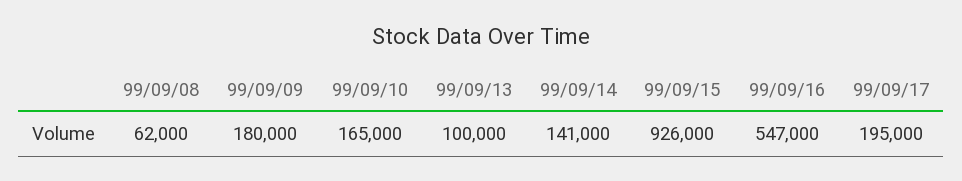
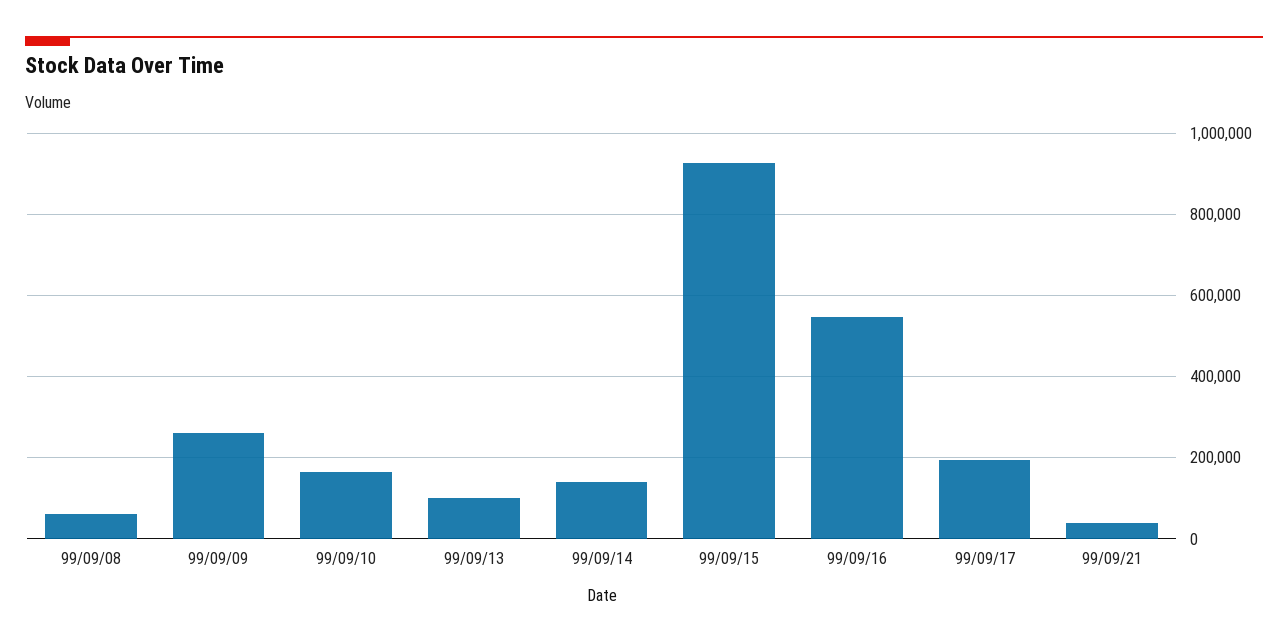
99/09/09: 180000 -> 260000
99/09/21: none -> 40000

